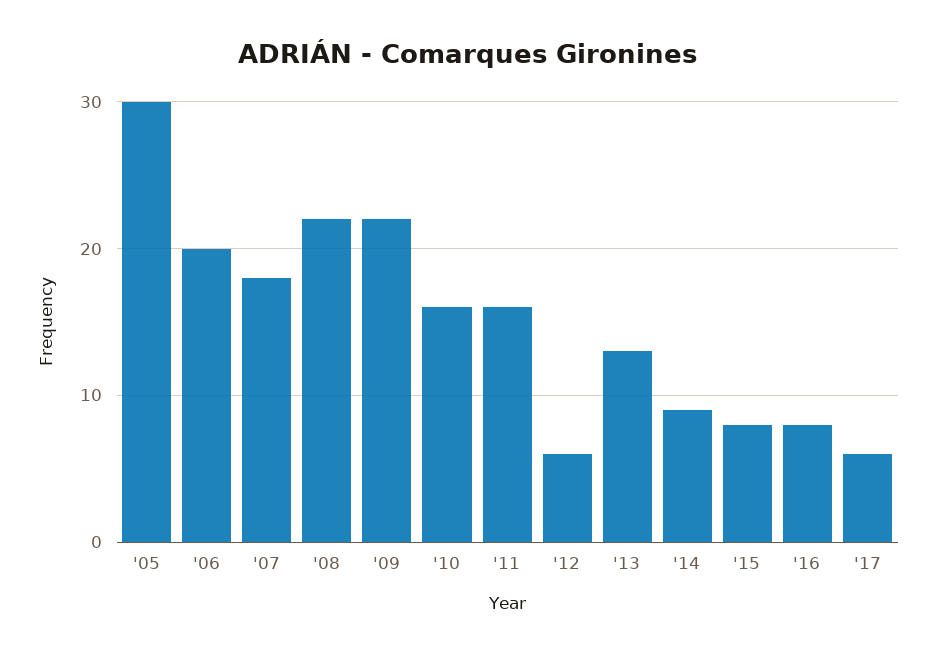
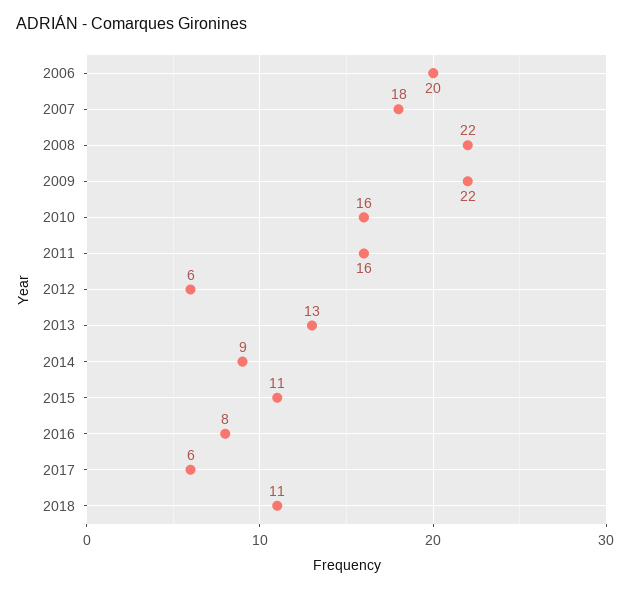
'05: 30 -> none
'15: 8 -> 11
2018: none -> 11

